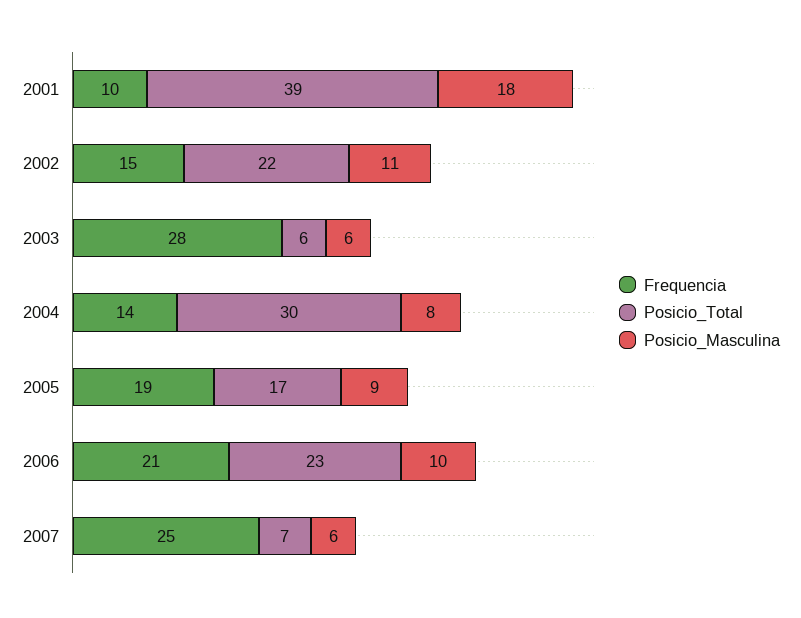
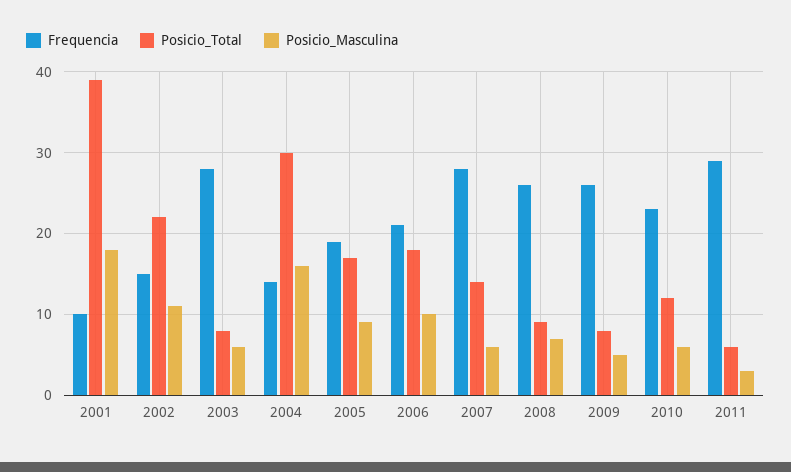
Posicio_Total, 2003: 6 -> 8
Posicio_Masculina, 2004: 8 -> 16
Posicio_Total, 2006: 23 -> 18
Frequencia, 2007: 25 -> 28
Posicio_Total, 2007: 7 -> 14
Frequencia, 2008: none -> 26
Posicio_Total, 2008: none -> 9
Posicio_Masculina, 2008: none -> 7
Frequencia, 2009: none -> 26
Posicio_Total, 2009: none -> 8
Posicio_Masculina, 2009: none -> 5
Frequencia, 2010: none -> 23
Posicio_Total, 2010: none -> 12
Posicio_Masculina, 2010: none -> 6
Frequencia, 2011: none -> 29
Posicio_Total, 2011: none -> 6
Posicio_Masculina, 2011: none -> 3

